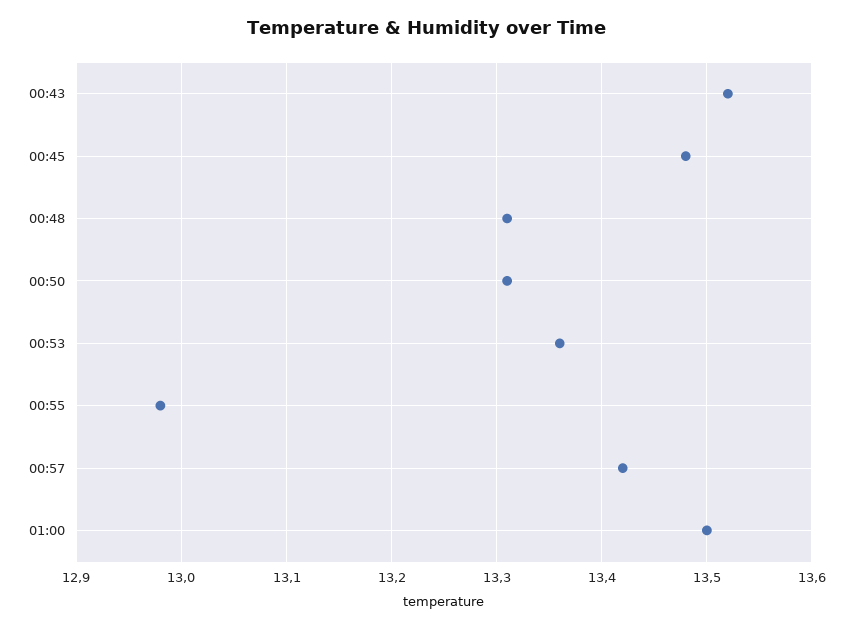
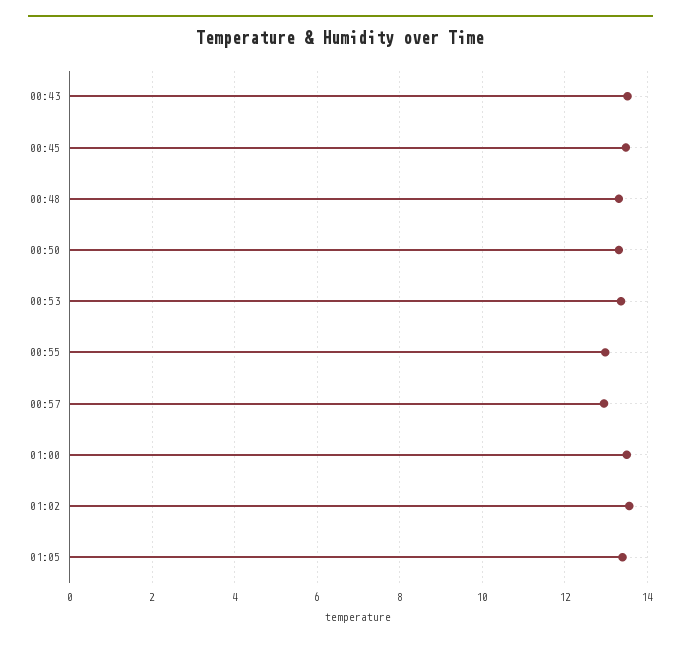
00:57: 13.42 -> 13
01:02: none -> 13.6
01:05: none -> 13.4

